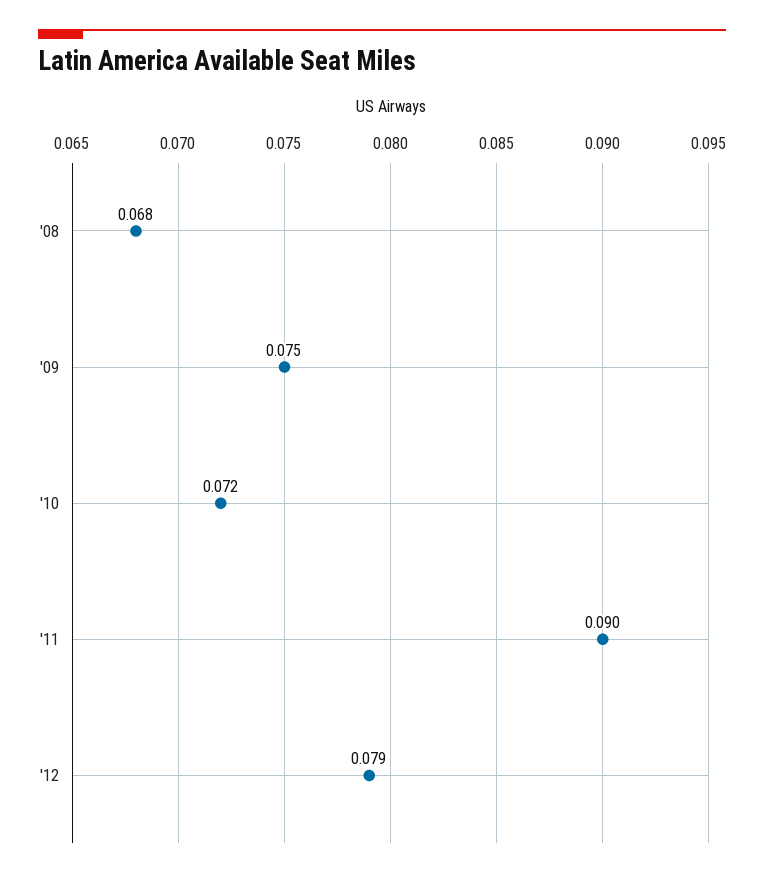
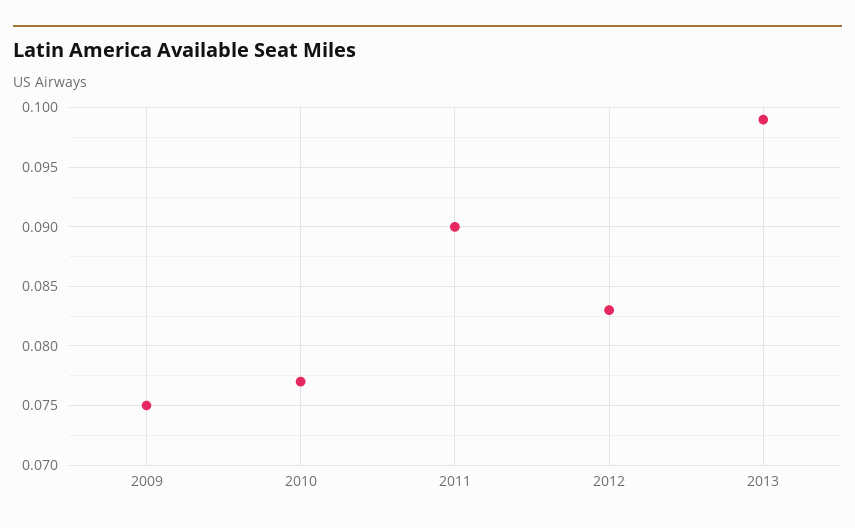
'08: 0.068 -> none
'10: 0.072 -> 0.077
'12: 0.079 -> 0.083
2013: none -> 0.099

